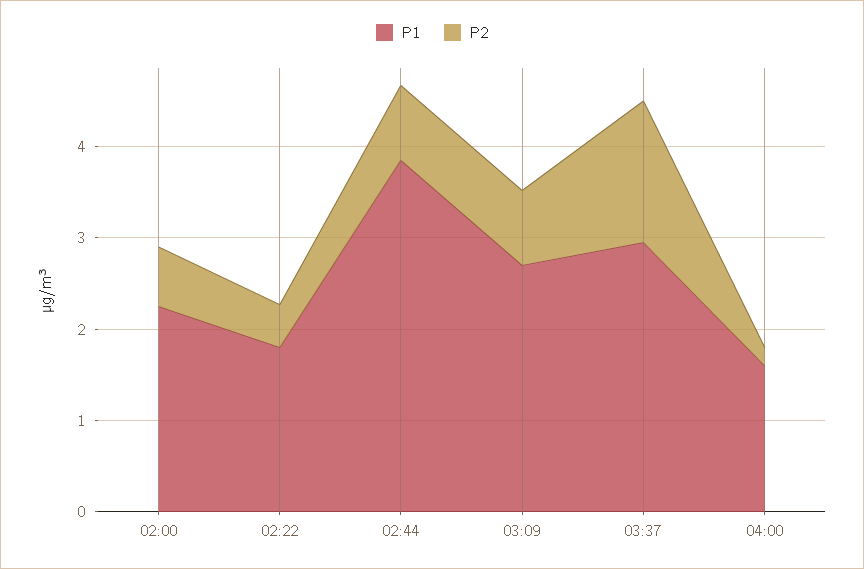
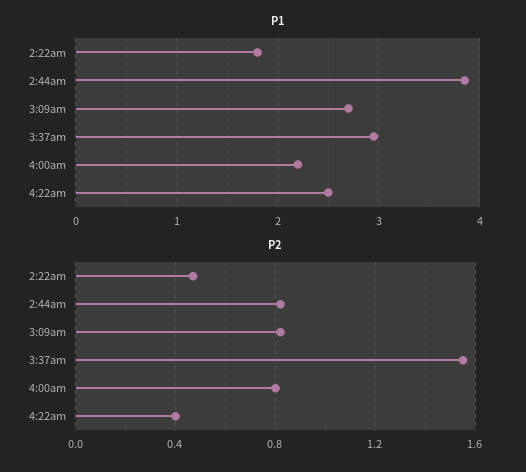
P1, 02:00: 2.2 -> none
P2, 02:00: 0.6 -> none
P1, 04:00: 1.6 -> 2.2
P2, 04:00: 0.2 -> 0.8
P1, 4:22am: none -> 2.5
P2, 4:22am: none -> 0.4

